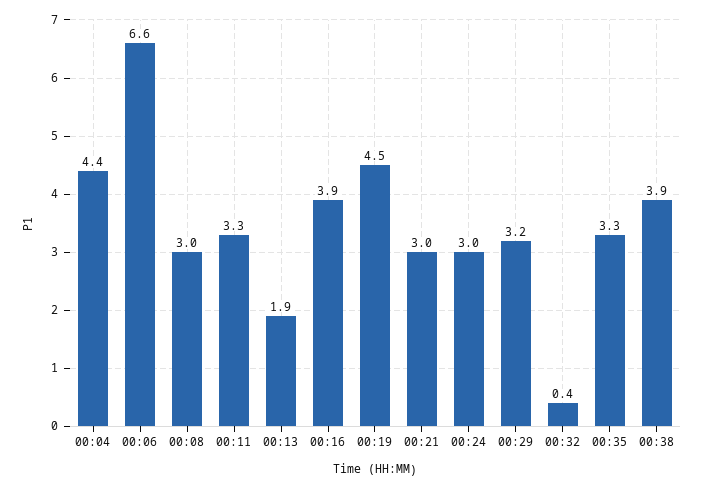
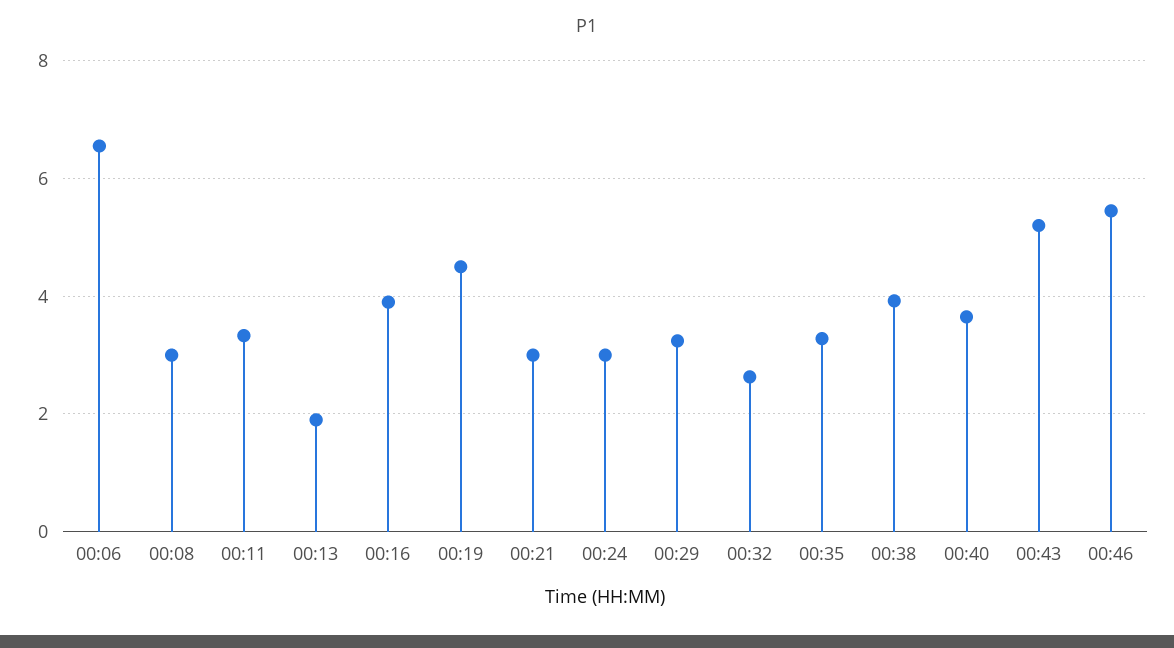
00:04: 4.4 -> none
00:32: 0.4 -> 2.6
00:40: none -> 3.6
00:43: none -> 5.2
00:46: none -> 5.4

